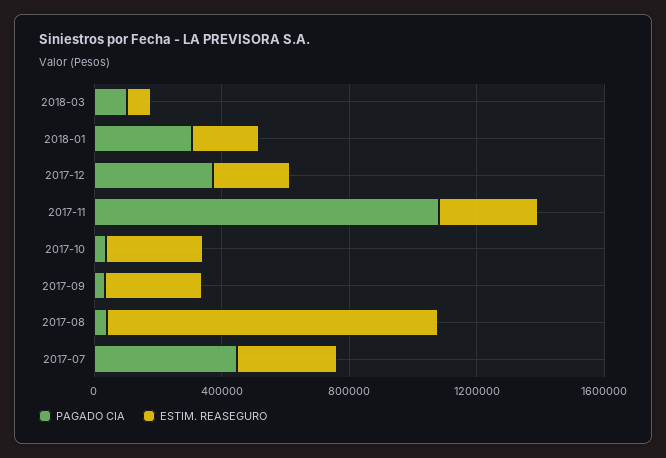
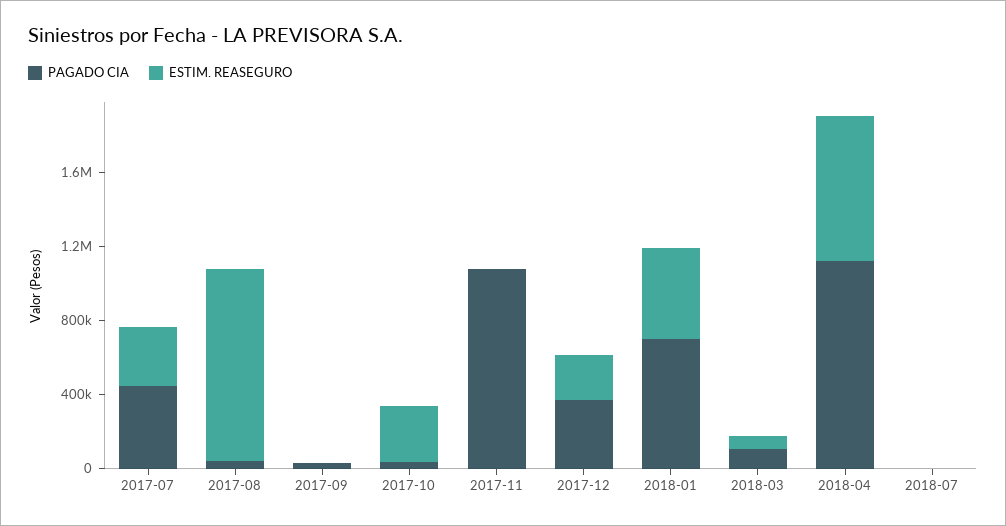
PAGADO CIA, 2018-01: 300000 -> 700000
ESTIM. REASEGURO, 2018-01: 200000 -> 500000
ESTIM. REASEGURO, 2017-11: 300000 -> 0
ESTIM. REASEGURO, 2017-09: 300000 -> 0
PAGADO CIA, 2018-04: none -> 1100000
ESTIM. REASEGURO, 2018-04: none -> 800000
PAGADO CIA, 2018-07: none -> 0
ESTIM. REASEGURO, 2018-07: none -> 0

